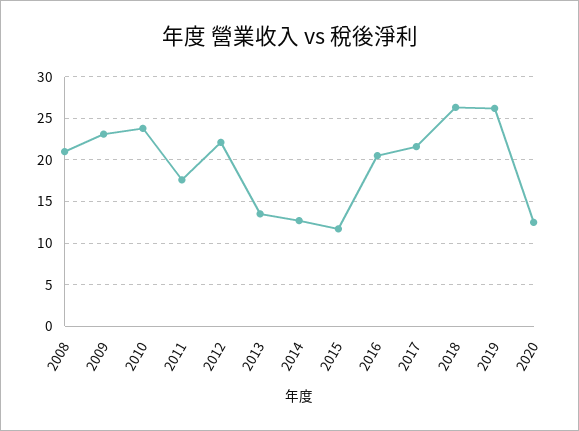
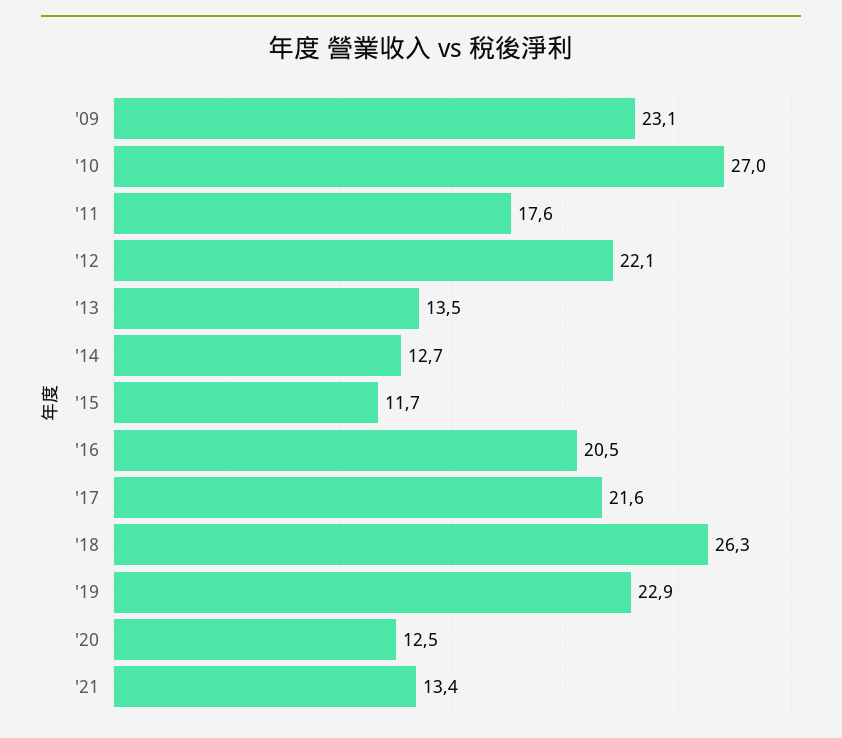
2008: 21 -> none
2010: 24 -> 27
2019: 26 -> 22.9
'21: none -> 13.4

